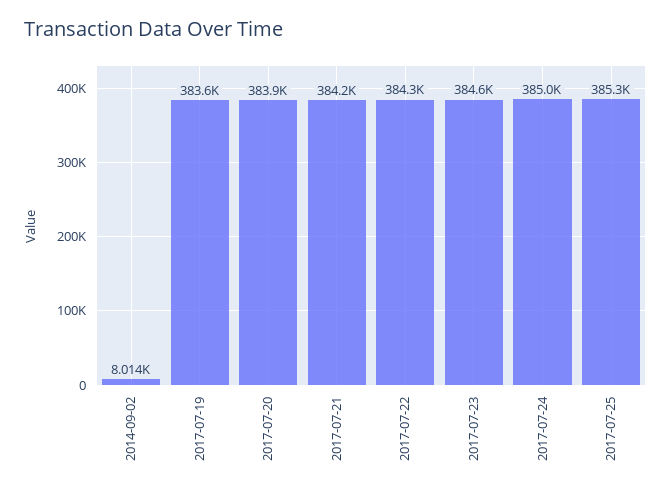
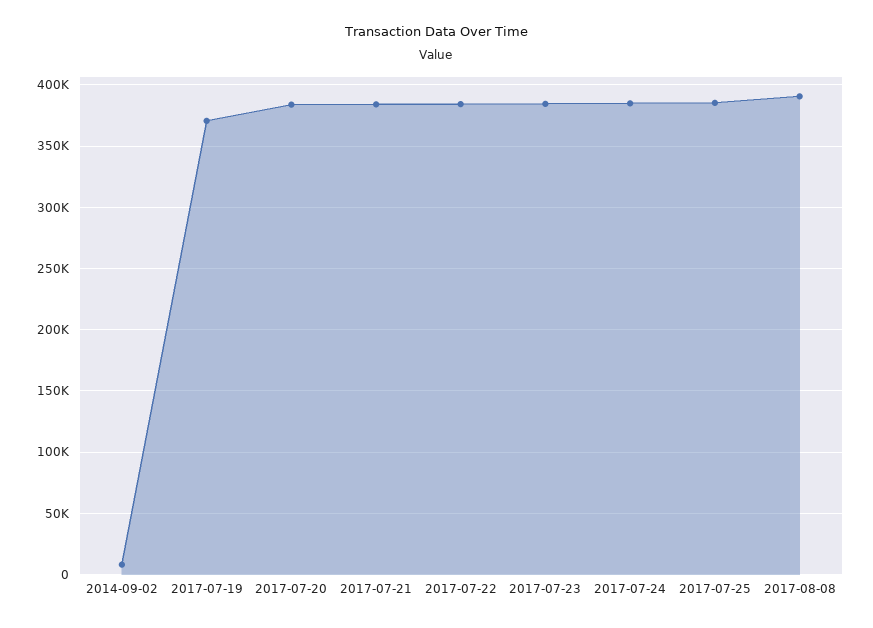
2017-07-19: 383600 -> 370000
2017-08-08: none -> 390000

